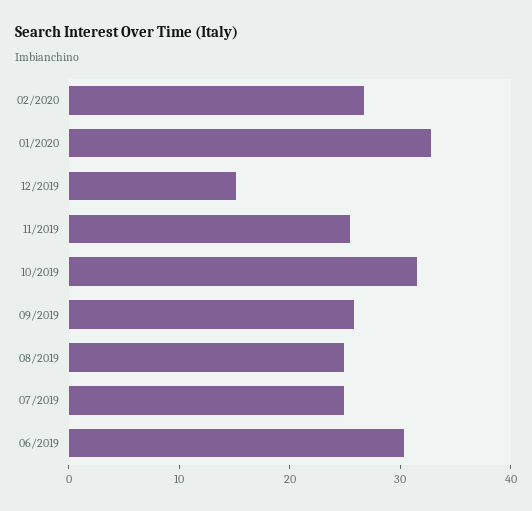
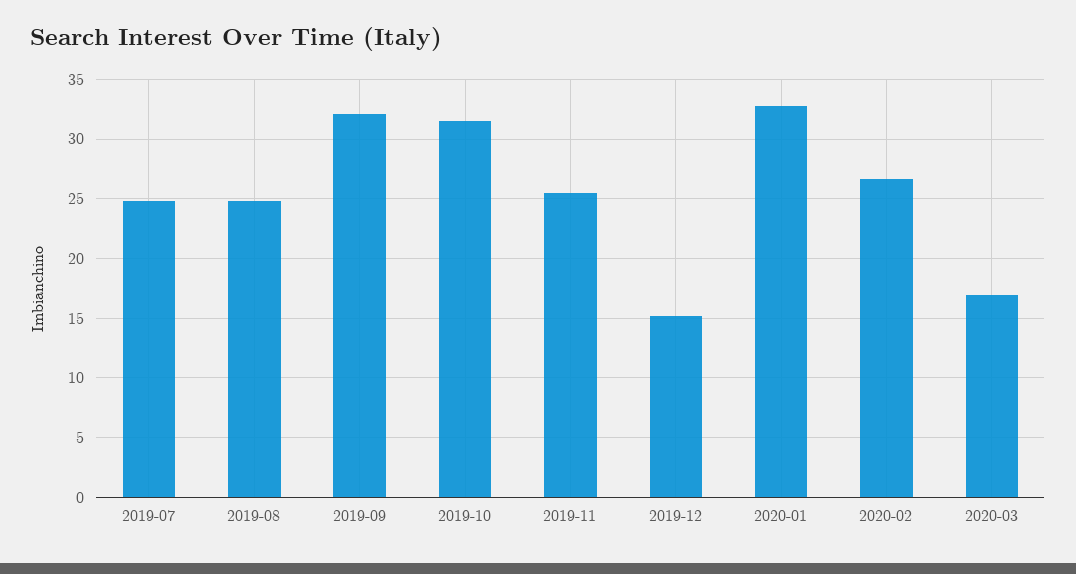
09/2019: 26 -> 32
06/2019: 30 -> none
2020-03: none -> 17

